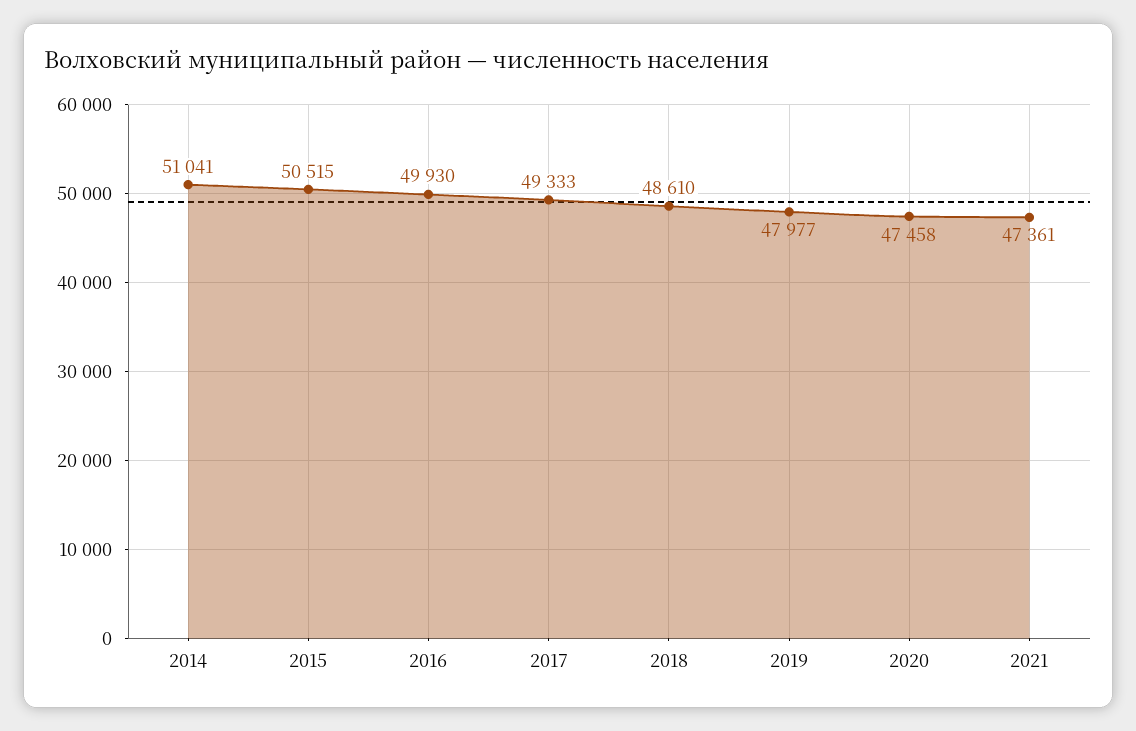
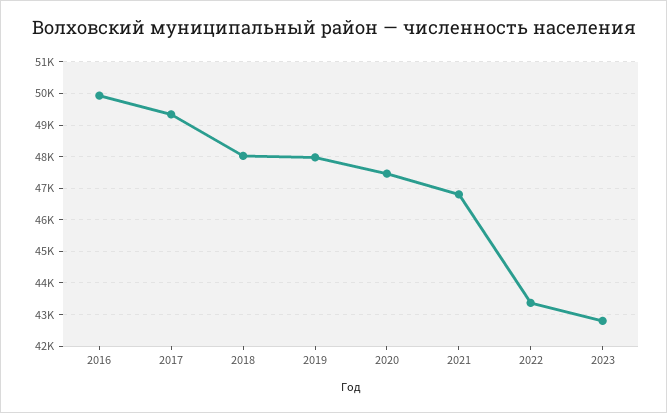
2014: 51041 -> none
2015: 50515 -> none
2018: 48610 -> 48000
2021: 47361 -> 46800
2022: none -> 43400
2023: none -> 42800

